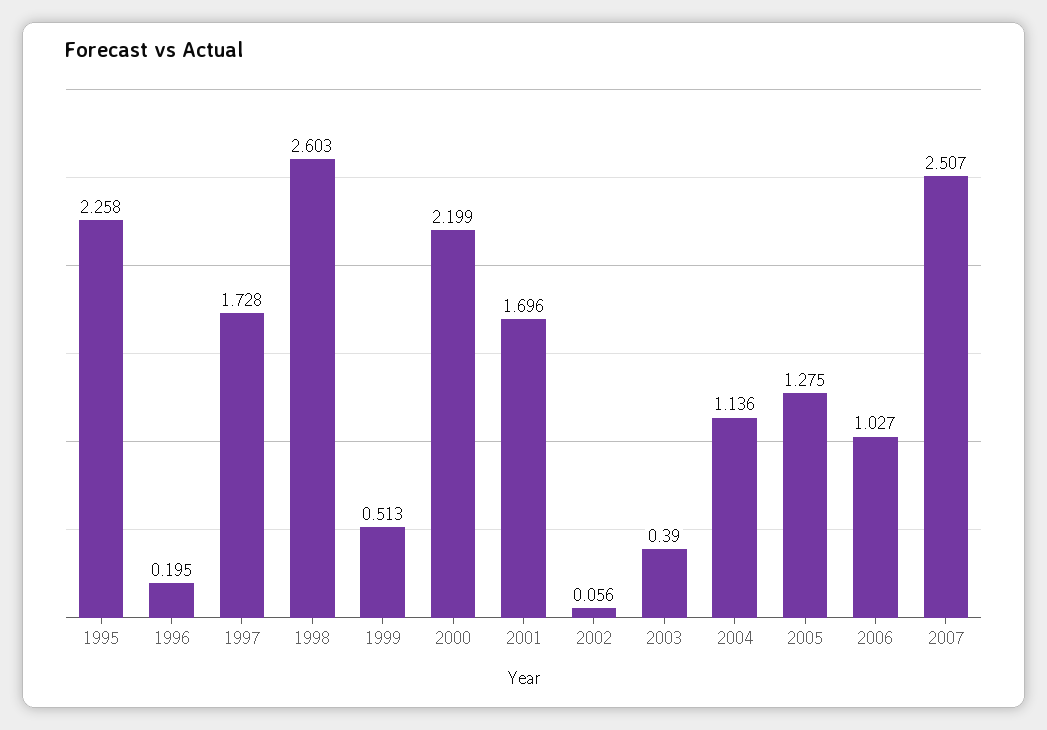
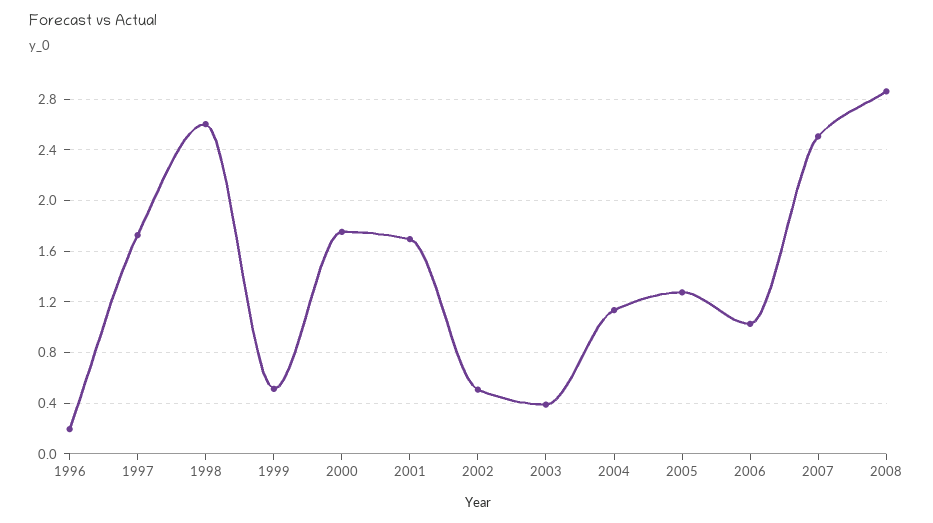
1995: 2.258 -> none
2000: 2.199 -> 1.75
2002: 0.056 -> 0.5
2008: none -> 2.85

